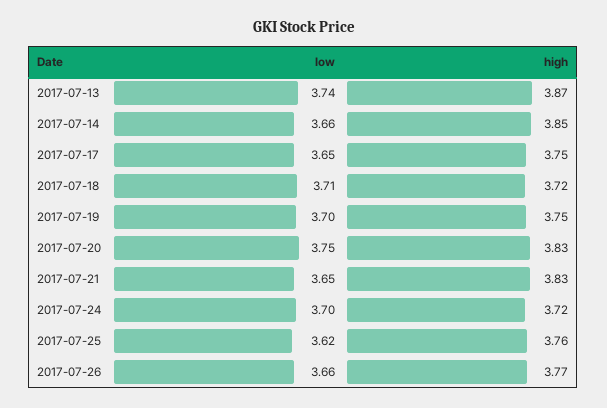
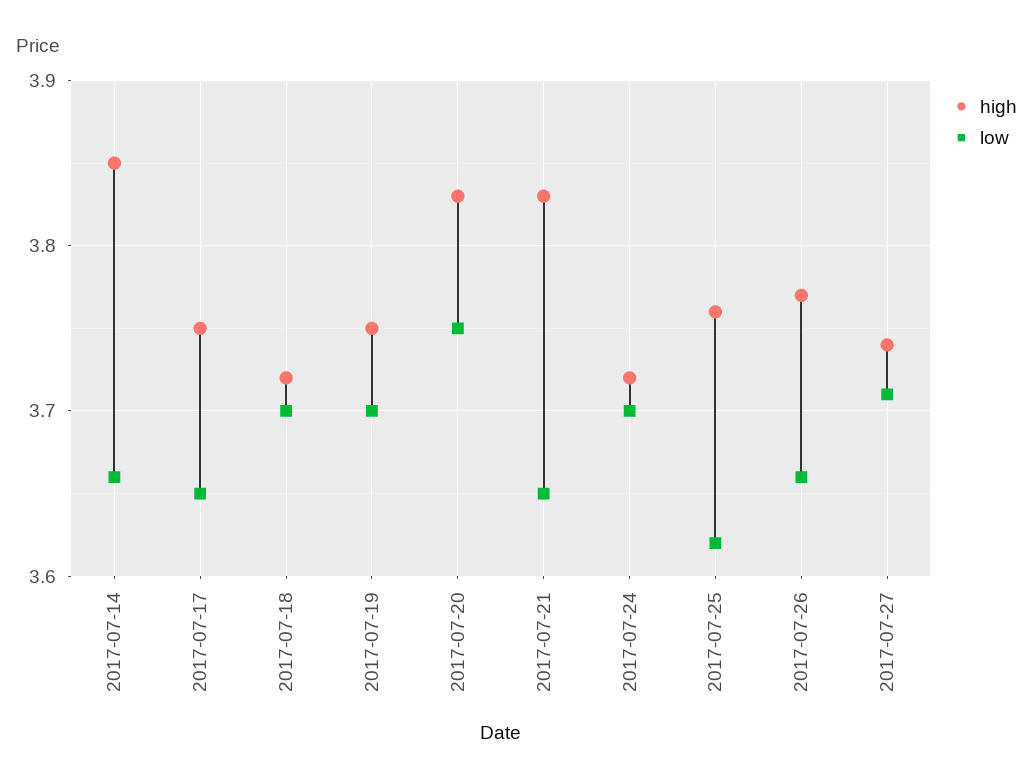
low, 2017-07-13: 3.74 -> none
high, 2017-07-13: 3.87 -> none
low, 2017-07-18: 3.71 -> 3.7
high, 2017-07-27: none -> 3.74
low, 2017-07-27: none -> 3.71

